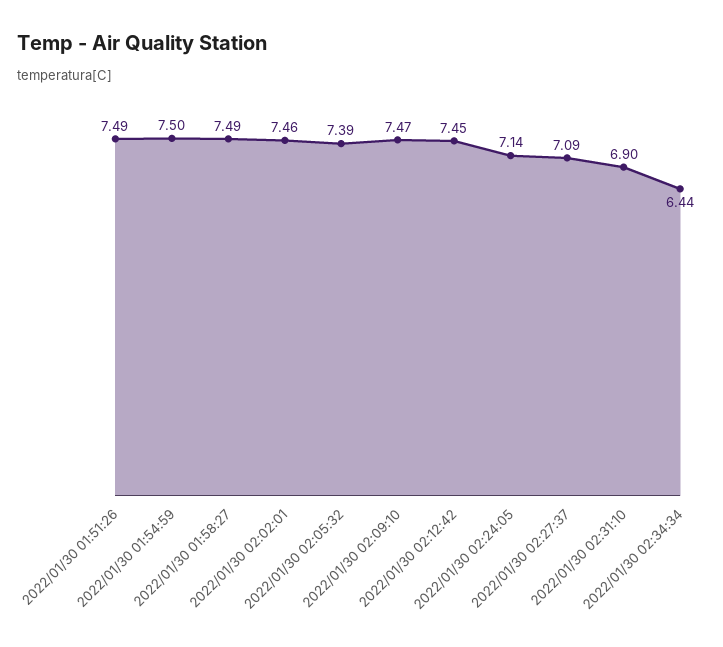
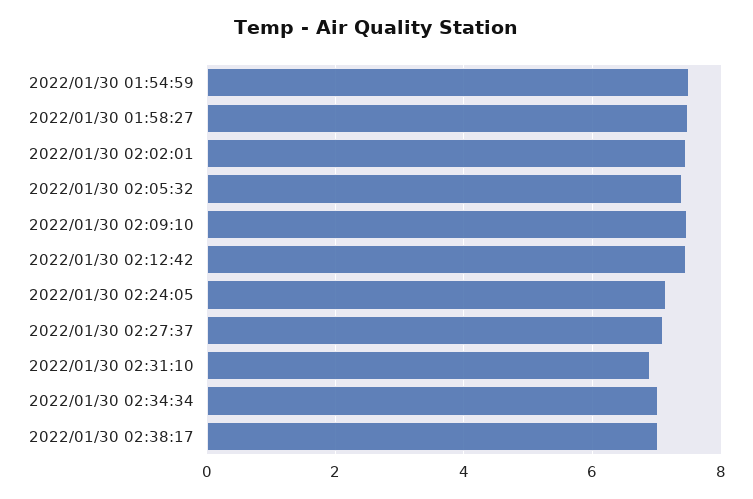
2022/01/30 01:51:26: 7.49 -> none
2022/01/30 02:34:34: 6.44 -> 7
2022/01/30 02:38:17: none -> 7

